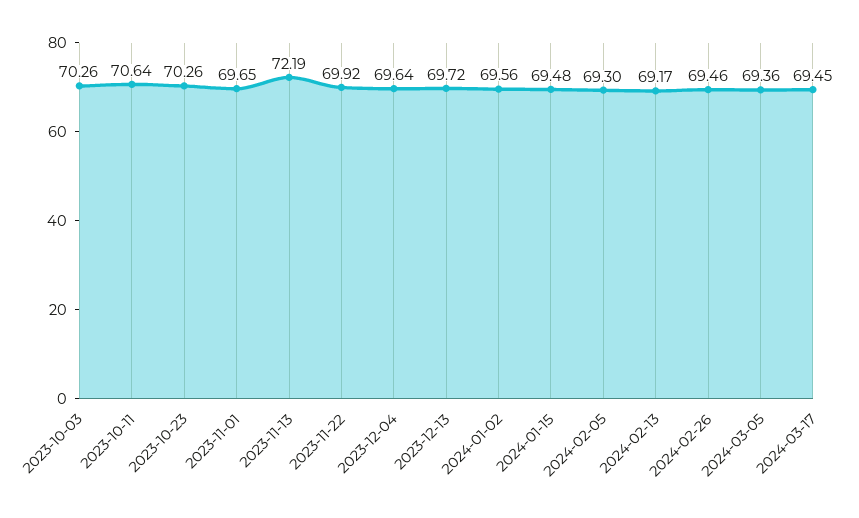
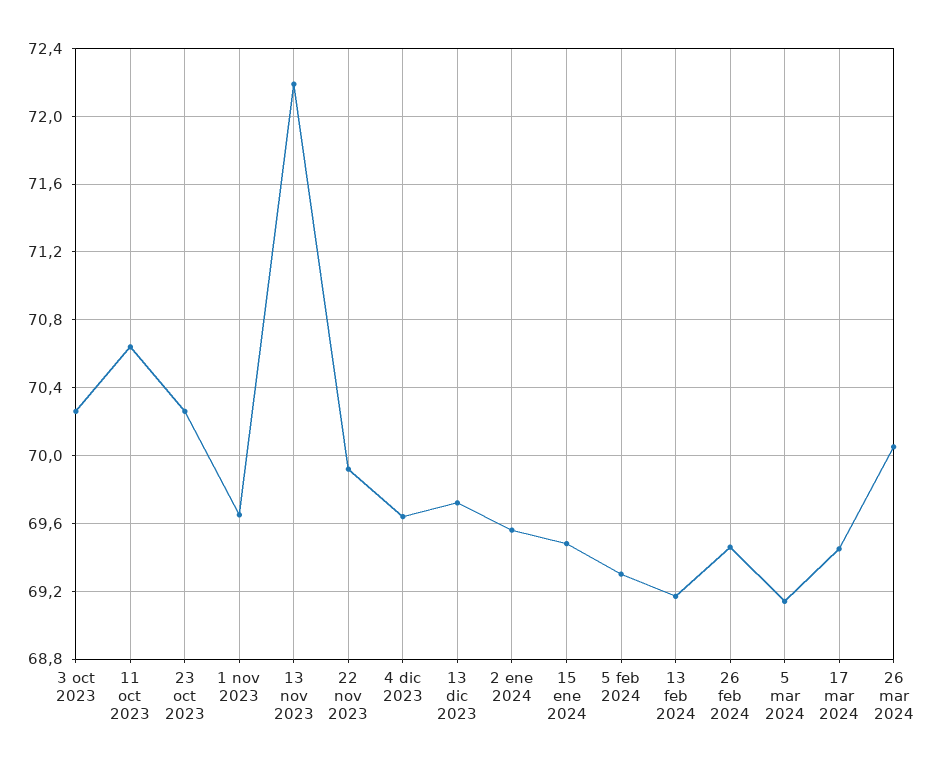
2024-03-05: 69.36 -> 69.15
26 mar 2024: none -> 70.05

